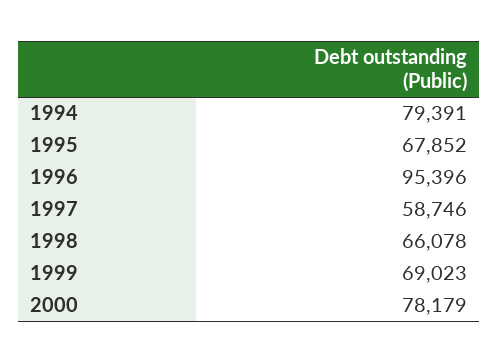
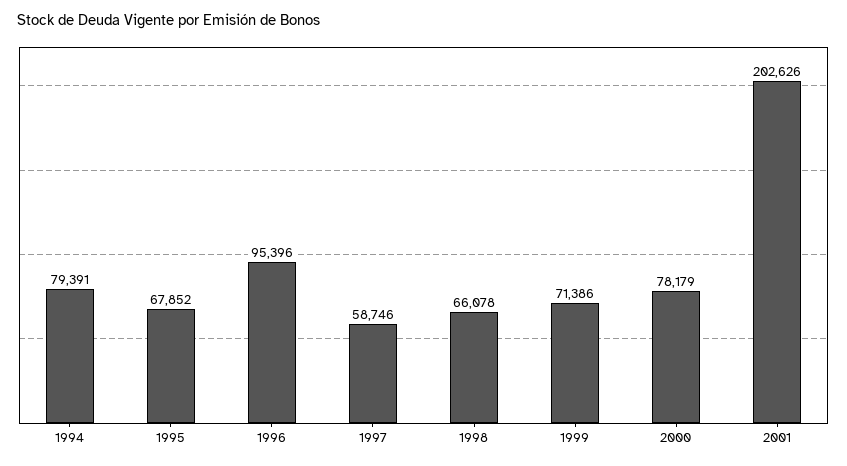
1999: 69023 -> 71386
2001: none -> 202626

